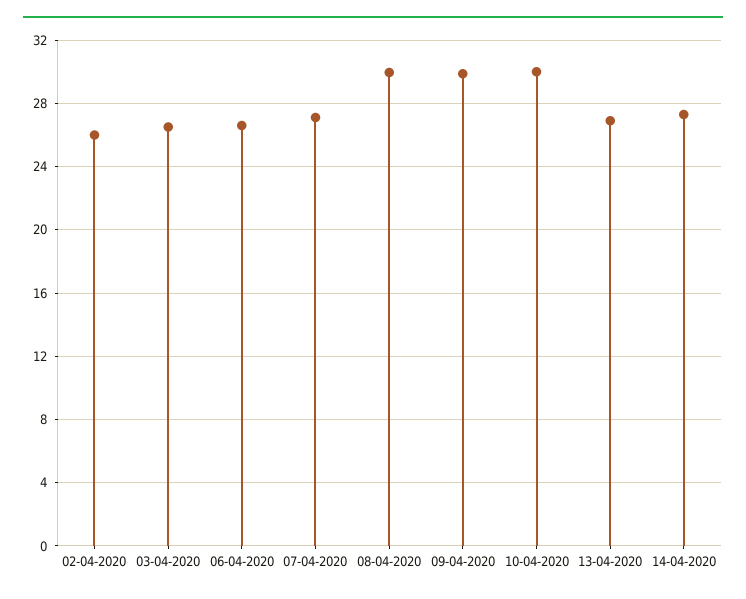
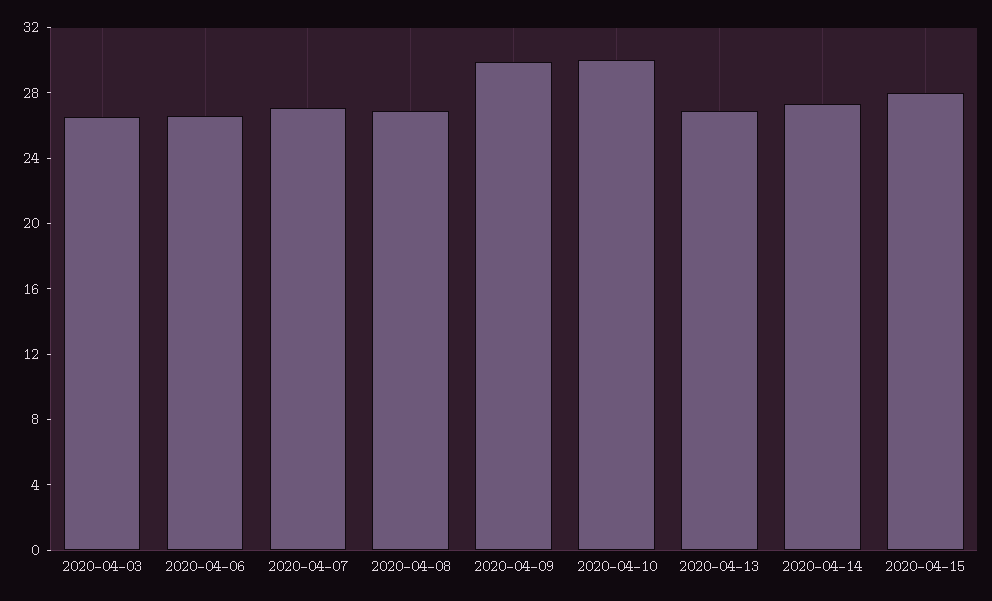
02-04-2020: 26 -> none
08-04-2020: 30 -> 27
2020-04-15: none -> 28

